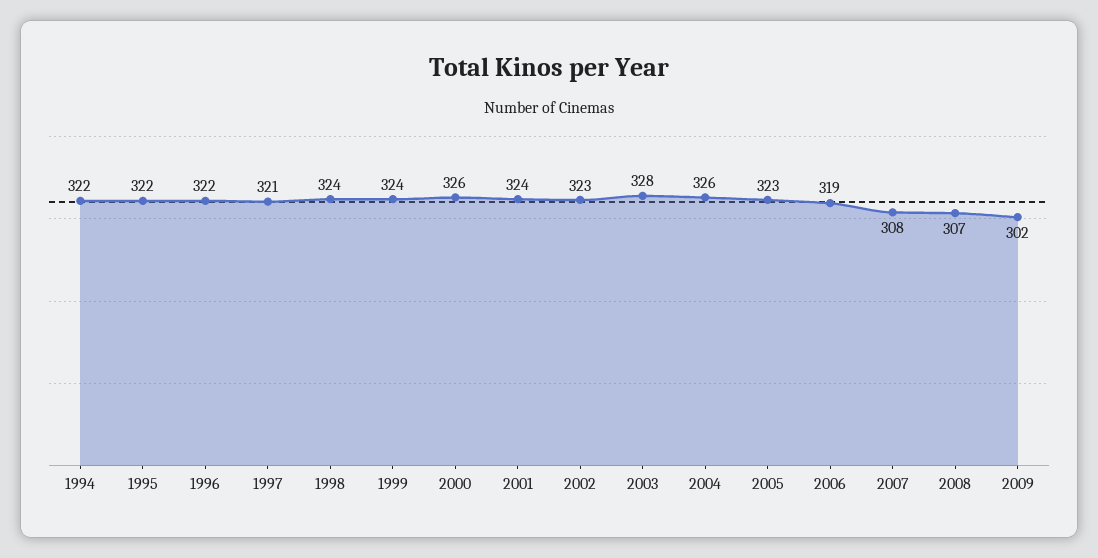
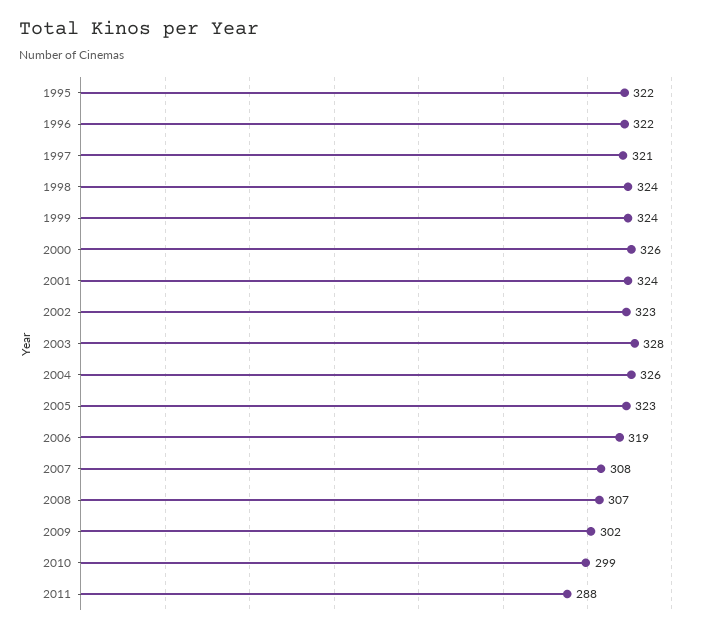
1994: 322 -> none
2010: none -> 299
2011: none -> 288

